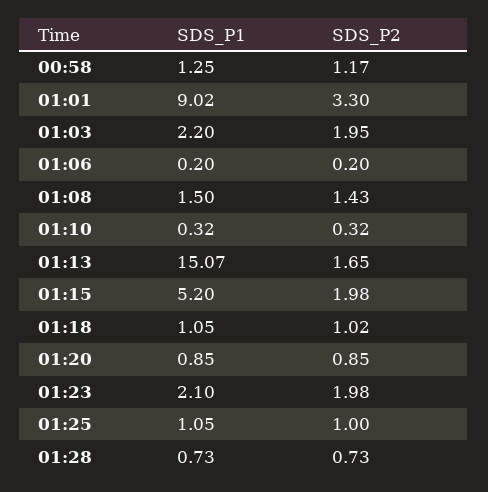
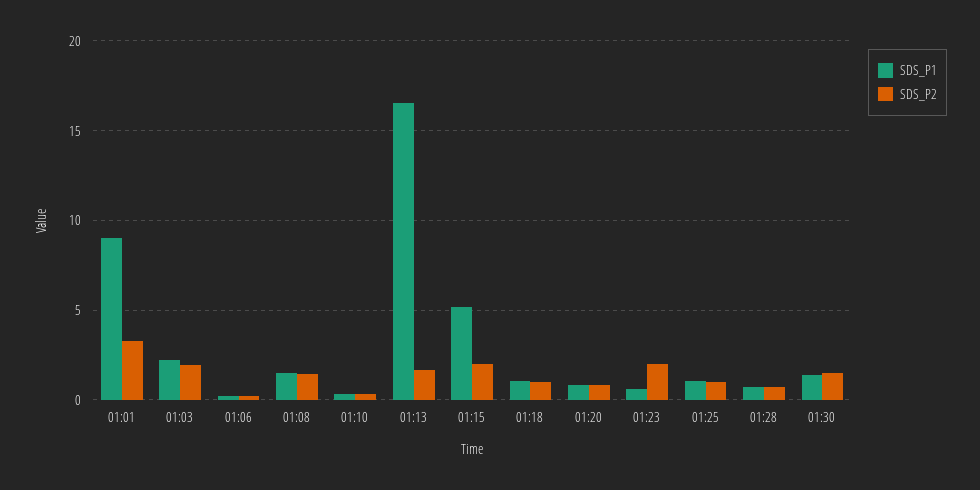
SDS_P1, 00:58: 1.25 -> none
SDS_P2, 00:58: 1.17 -> none
SDS_P1, 01:13: 15.07 -> 16.5
SDS_P1, 01:23: 2.1 -> 0.5
SDS_P1, 01:30: none -> 1.5
SDS_P2, 01:30: none -> 1.5

